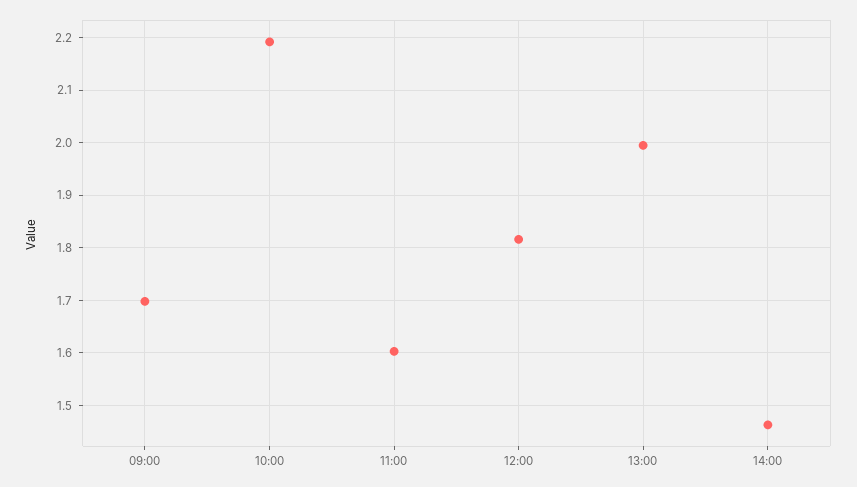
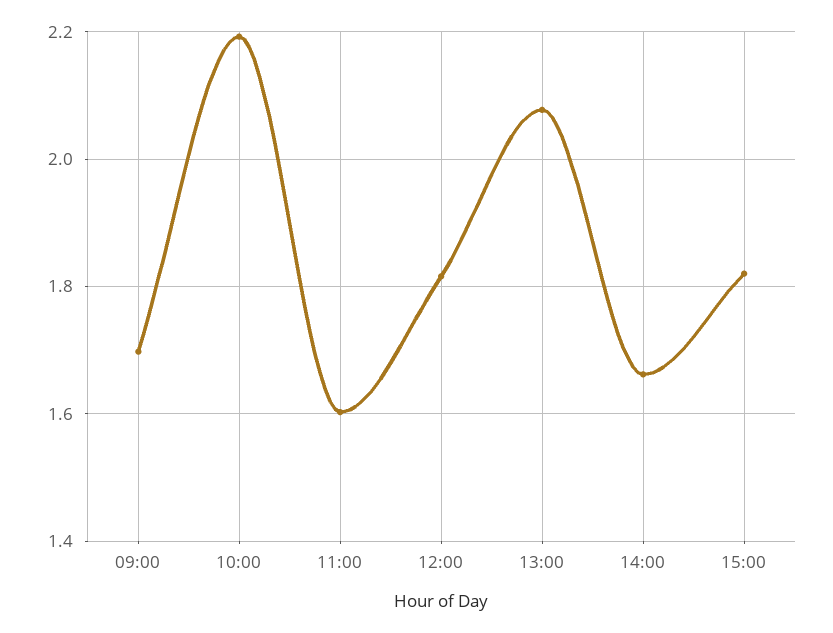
13:00: 2 -> 2.08
14:00: 1.46 -> 1.66
15:00: none -> 1.82

